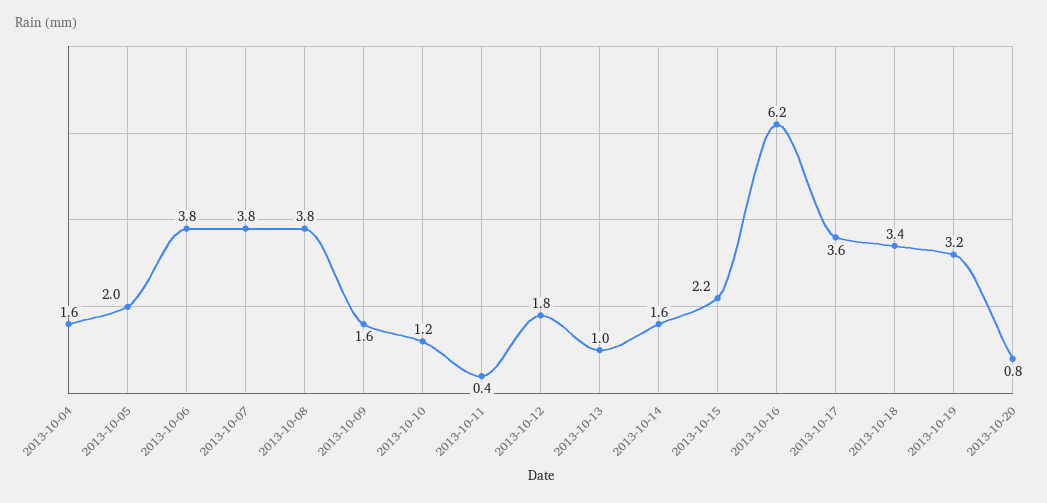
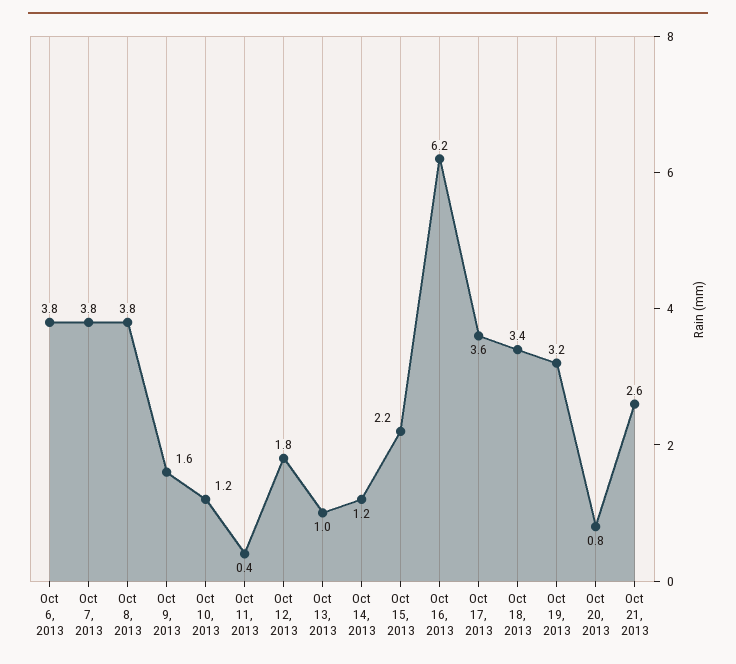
2013-10-04: 1.6 -> none
2013-10-05: 2 -> none
2013-10-14: 1.6 -> 1.2
Oct 21, 2013: none -> 2.6

